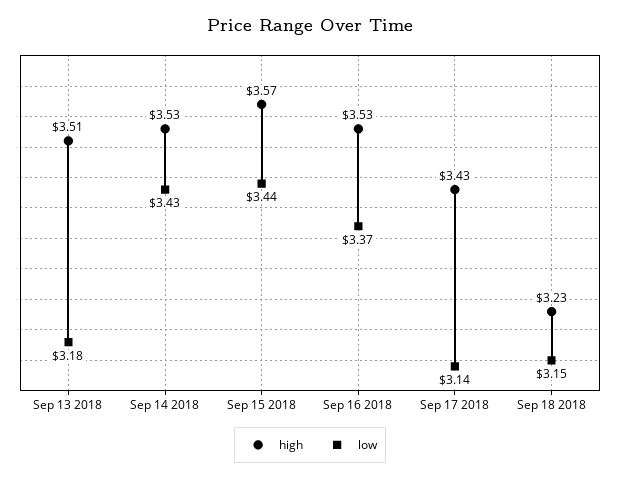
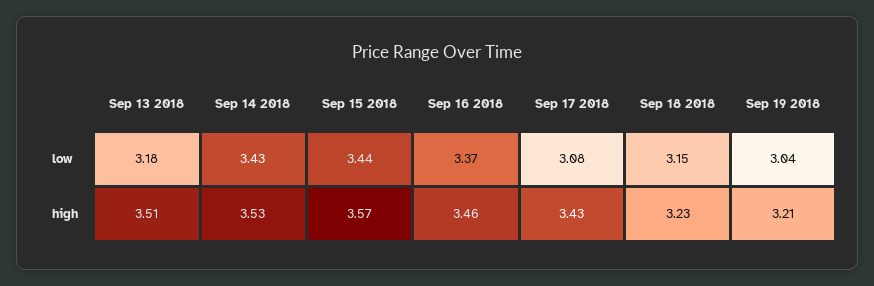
high, Sep 16 2018: 3.53 -> 3.46
low, Sep 17 2018: 3.14 -> 3.08
low, Sep 19 2018: none -> 3.04
high, Sep 19 2018: none -> 3.21

